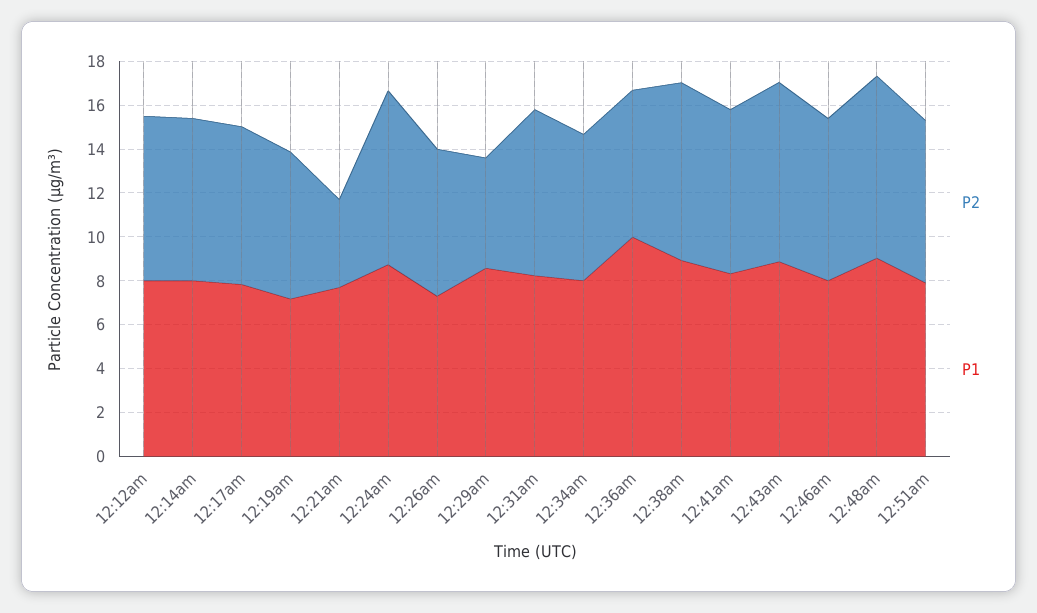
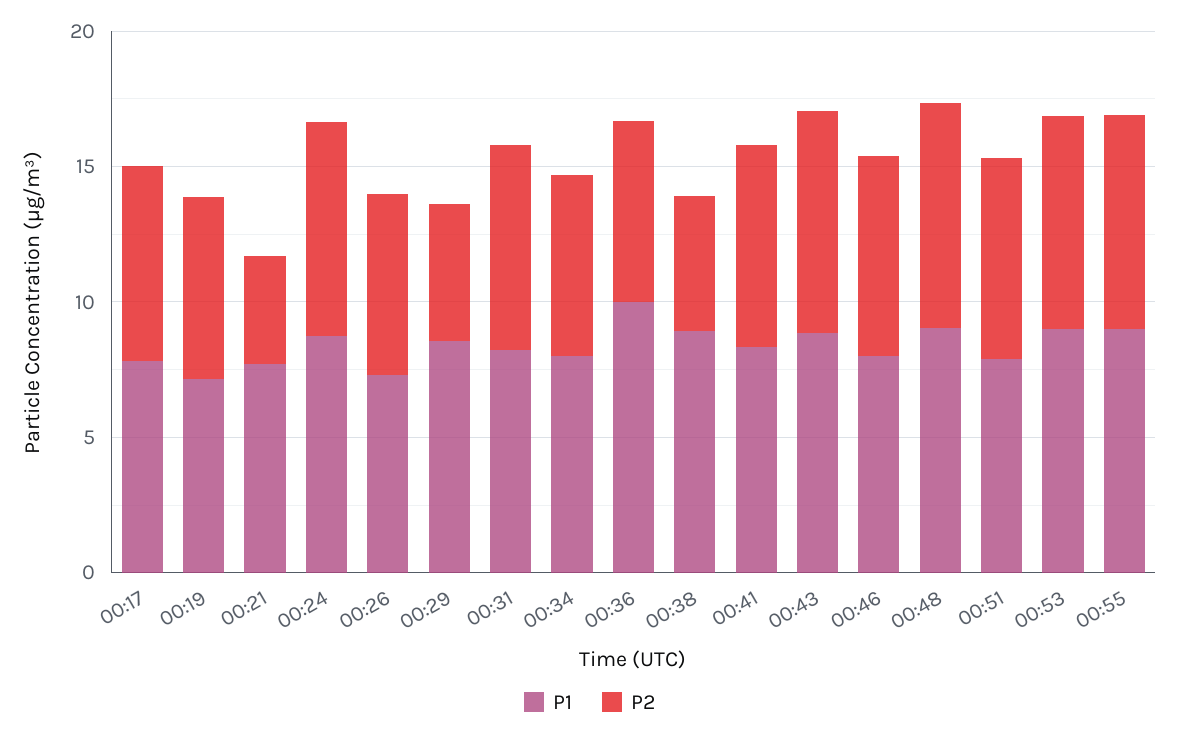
P2, 12:12am: 7.5 -> none
P1, 12:12am: 8 -> none
P2, 12:14am: 7.5 -> none
P1, 12:14am: 8 -> none
P2, 12:38am: 8 -> 5
P1, 00:53: none -> 9
P2, 00:53: none -> 8
P1, 00:55: none -> 9
P2, 00:55: none -> 8

